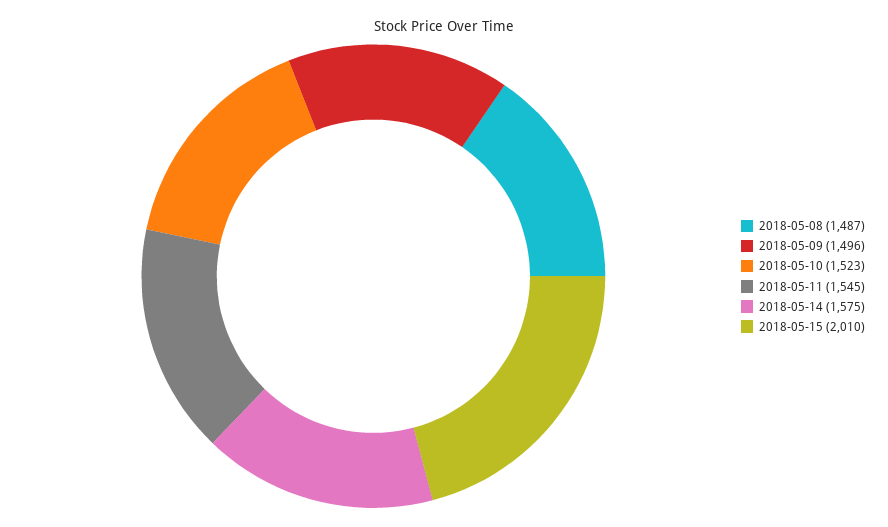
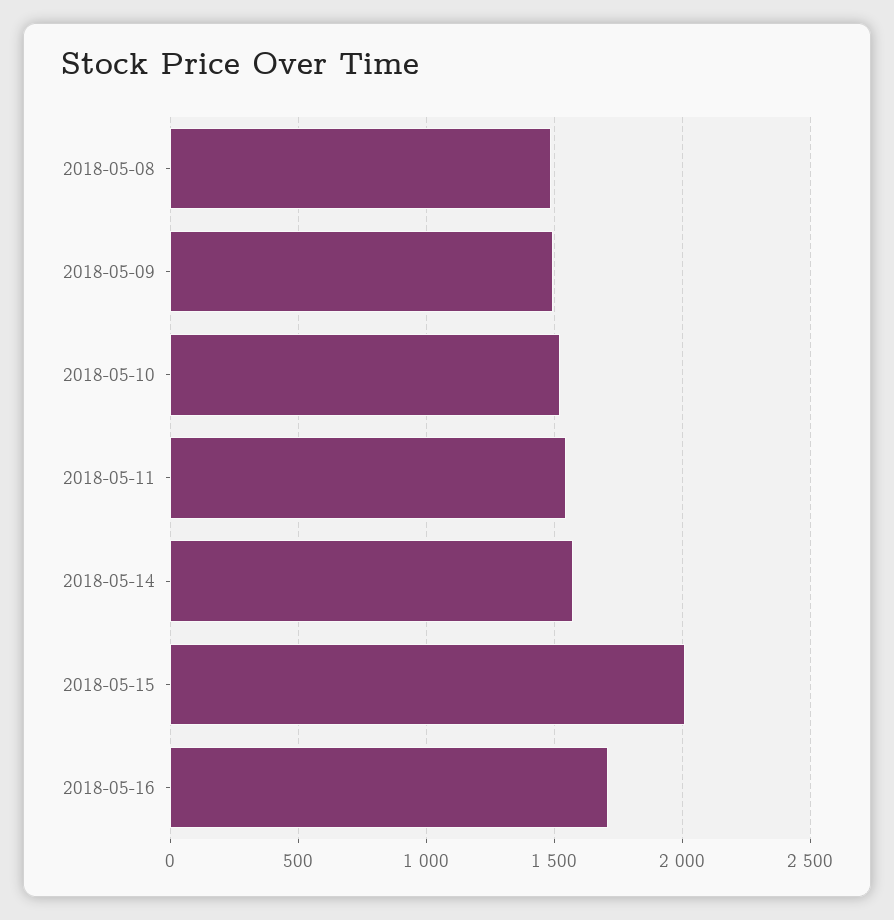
2018-05-16: none -> 1700

